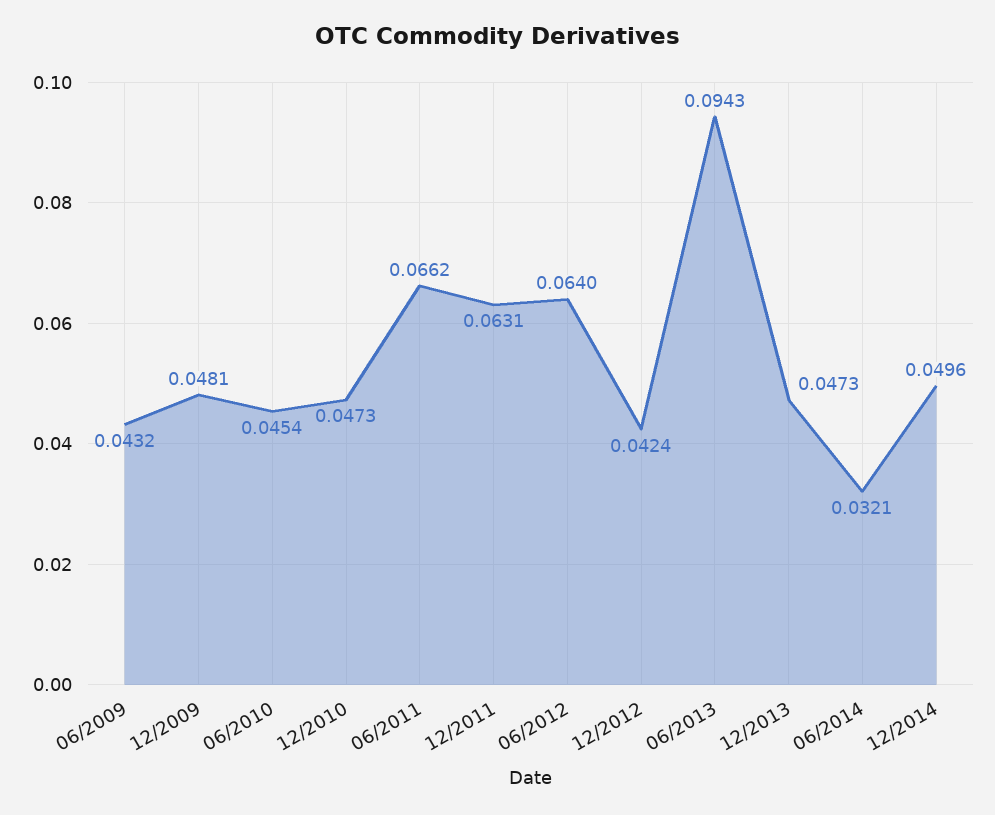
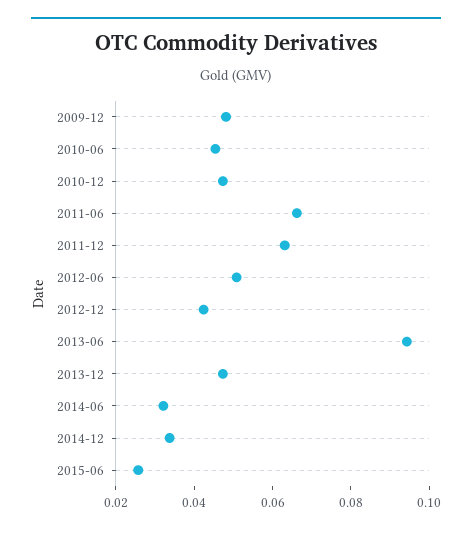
06/2009: 0.0432 -> none
06/2012: 0.064 -> 0.05
12/2014: 0.0496 -> 0.035
2015-06: none -> 0.025

